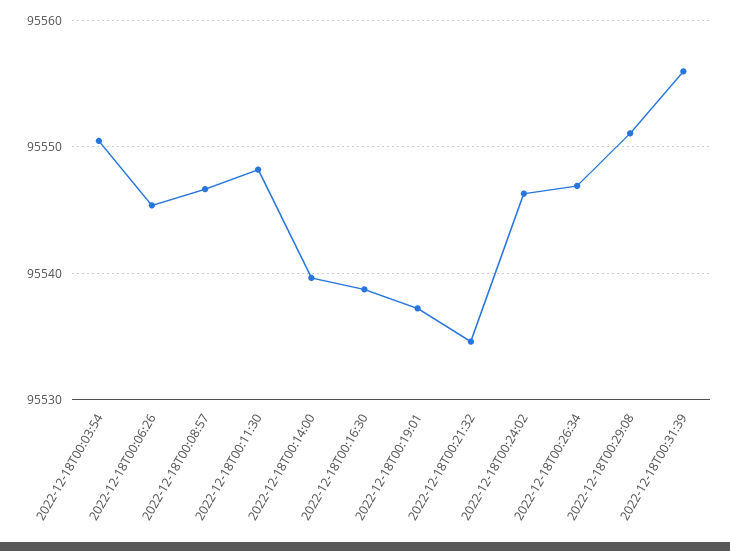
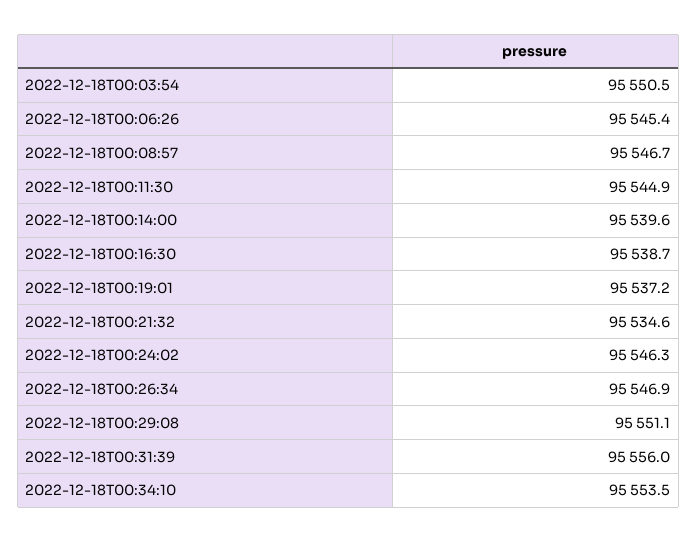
2022-12-18T00:11:30: 95548 -> 95544.9
2022-12-18T00:34:10: none -> 95553.5

